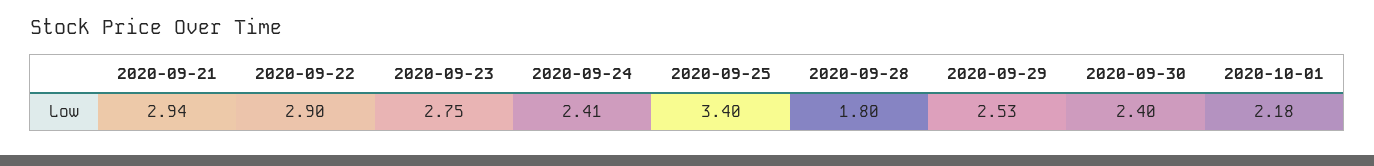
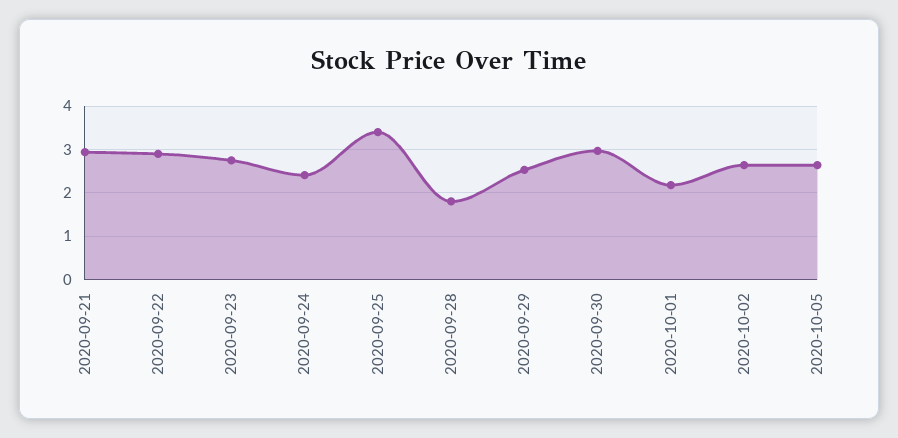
2020-09-30: 2.4 -> 3
2020-10-02: none -> 2.6
2020-10-05: none -> 2.6

